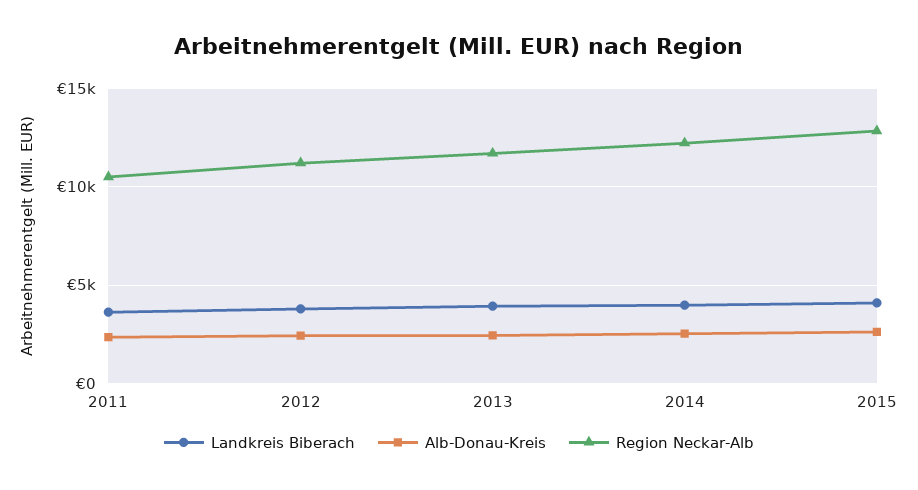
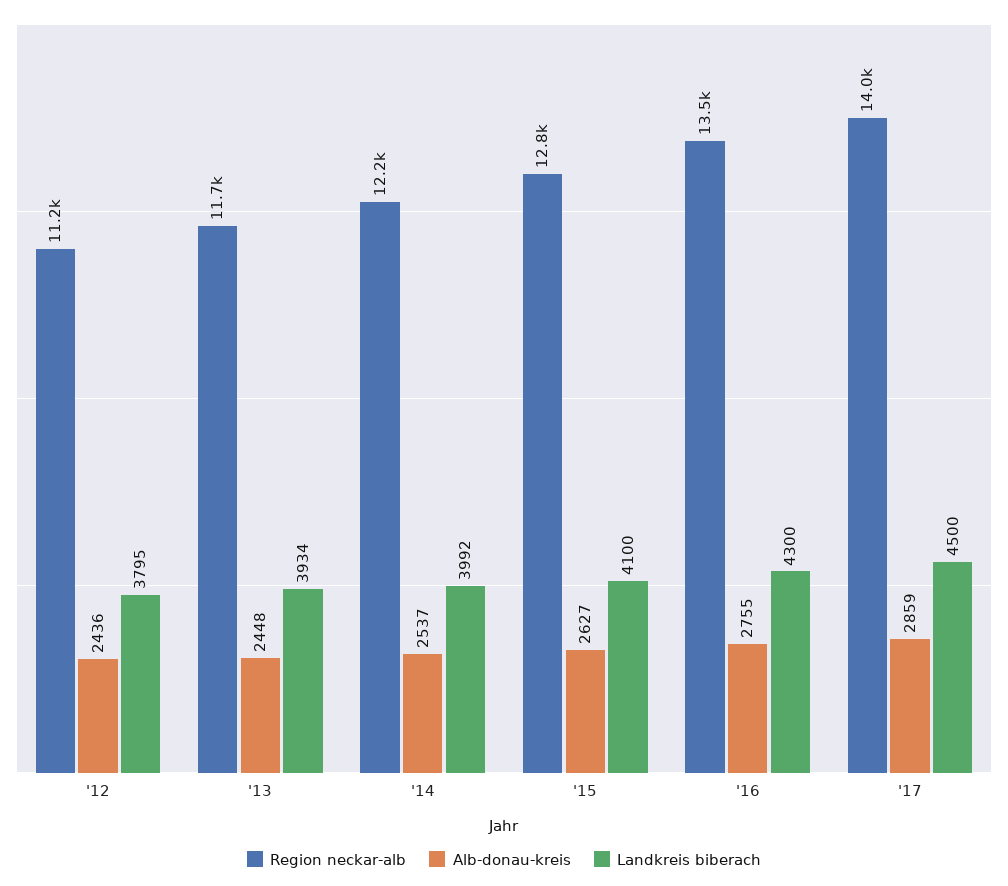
Landkreis Biberach, 2011: 3500 -> none
Alb-Donau-Kreis, 2011: 2500 -> none
Region Neckar-Alb, 2011: 10500 -> none
Region Neckar-Alb, '16: none -> 13500
Alb-Donau-Kreis, '16: none -> 2755
Landkreis Biberach, '16: none -> 4300
Region Neckar-Alb, '17: none -> 14000
Alb-Donau-Kreis, '17: none -> 2859
Landkreis Biberach, '17: none -> 4500

